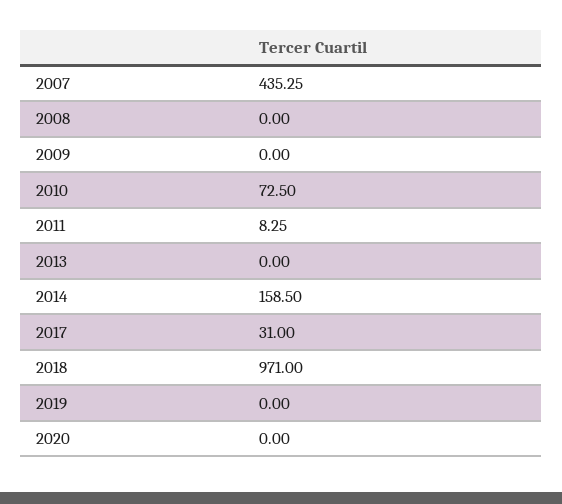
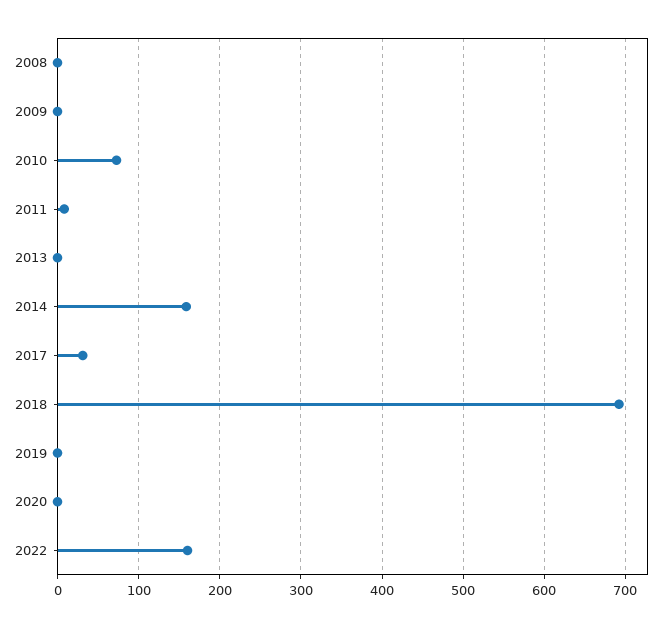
2007: 435.25 -> none
2018: 971 -> 690
2022: none -> 160

